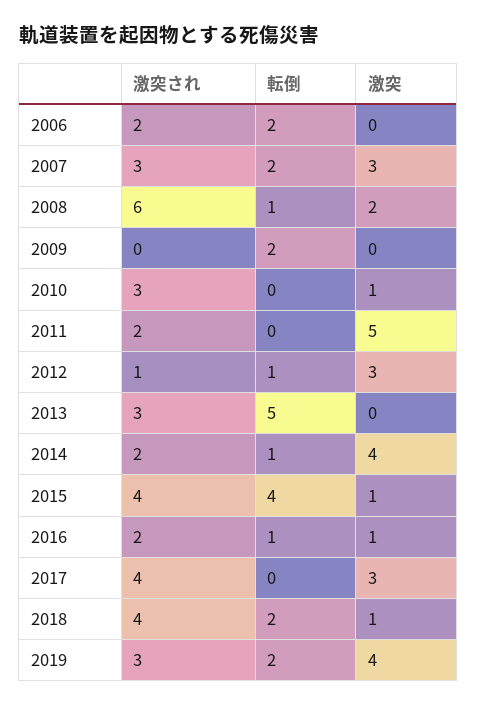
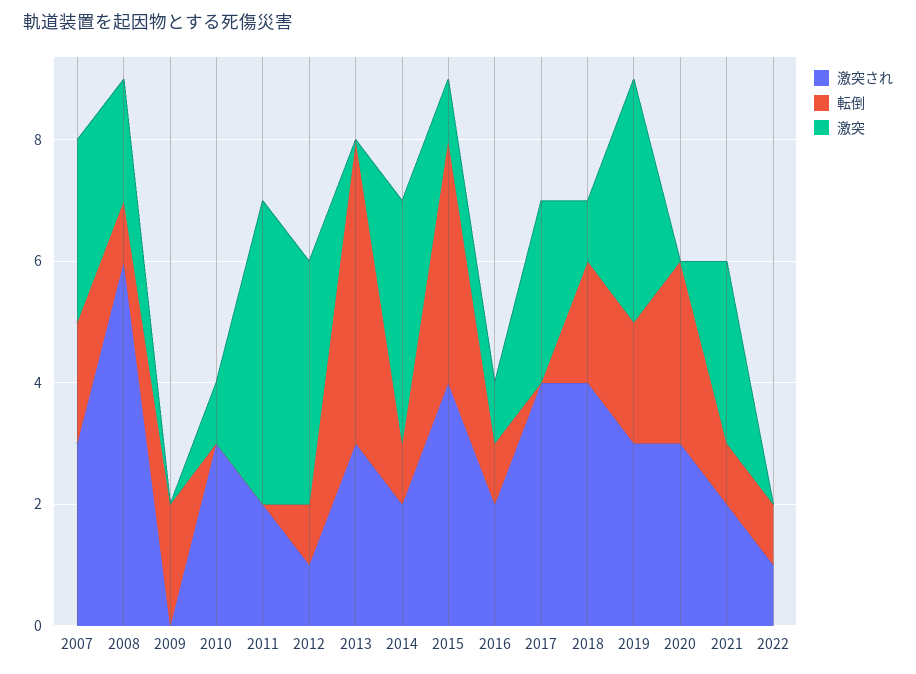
激突され, 2006: 2 -> none
転倒, 2006: 2 -> none
激突, 2006: 0 -> none
激突, 2012: 3 -> 4
激突され, 2020: none -> 3
転倒, 2020: none -> 3
激突, 2020: none -> 0
激突され, 2021: none -> 2
転倒, 2021: none -> 1
激突, 2021: none -> 3
激突され, 2022: none -> 1
転倒, 2022: none -> 1
激突, 2022: none -> 0

